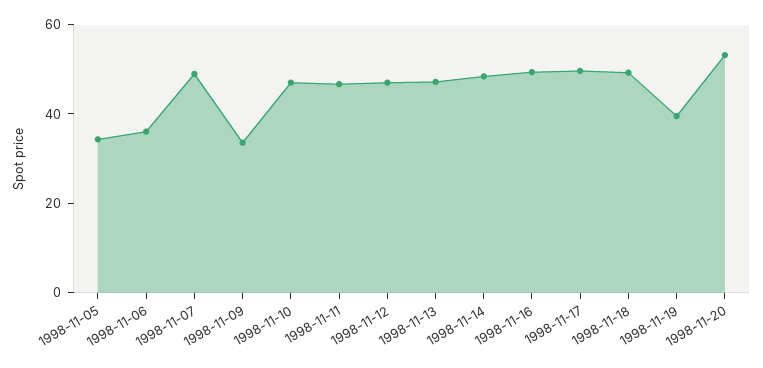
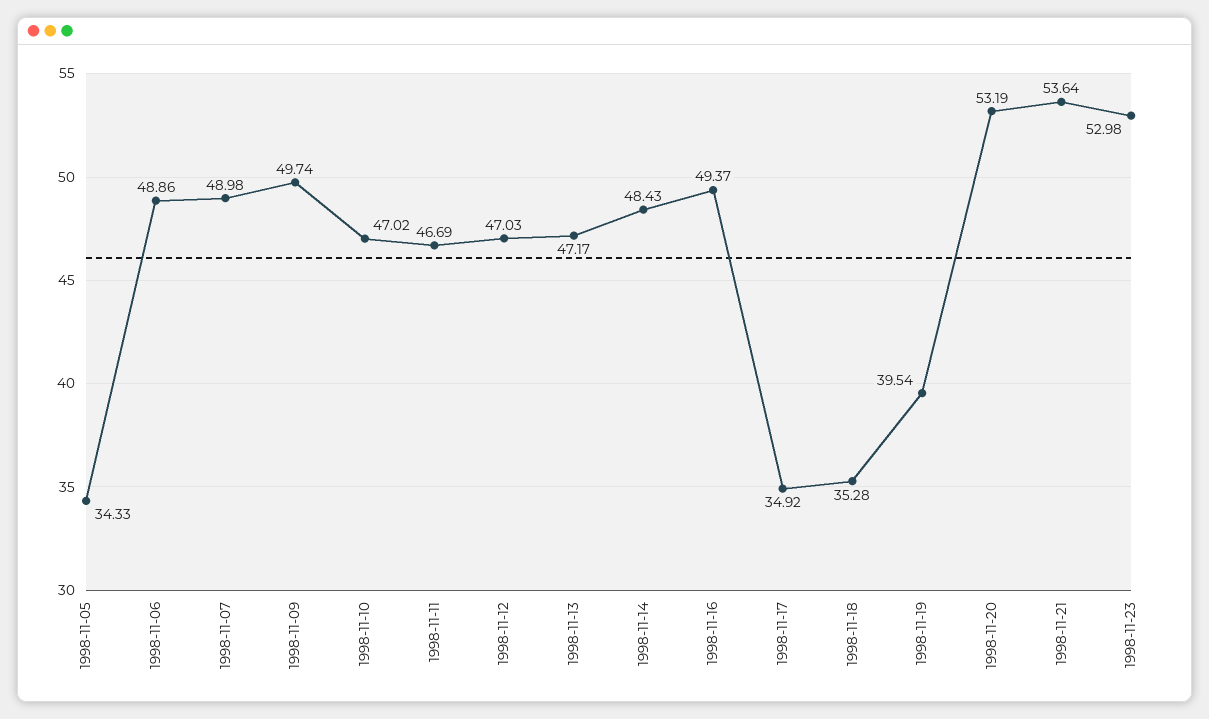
1998-11-06: 35 -> 48.86
1998-11-09: 35 -> 49.74
1998-11-17: 50 -> 34.92
1998-11-18: 50 -> 35.28
1998-11-21: none -> 53.64
1998-11-23: none -> 52.98

